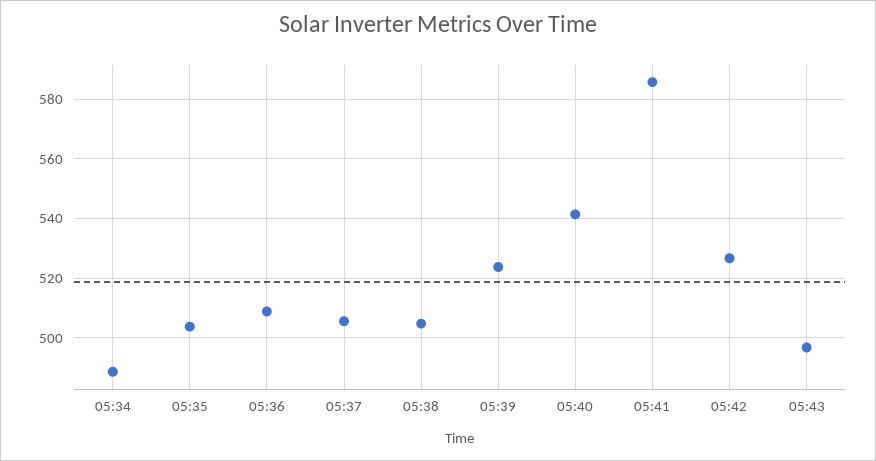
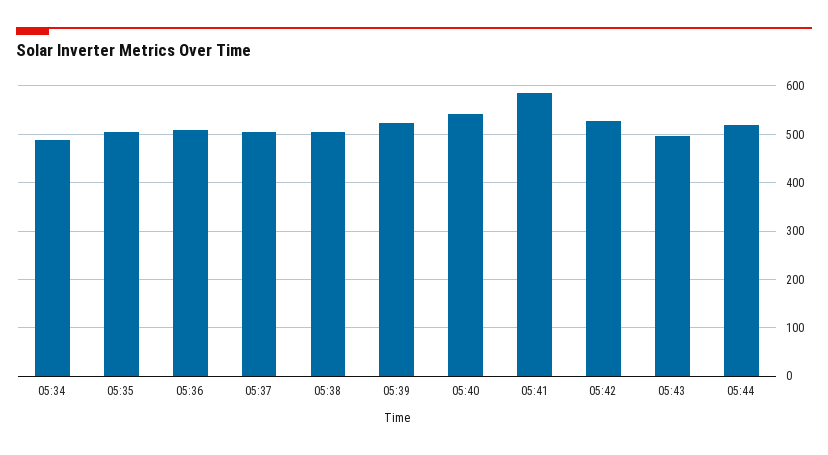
05:44: none -> 520

